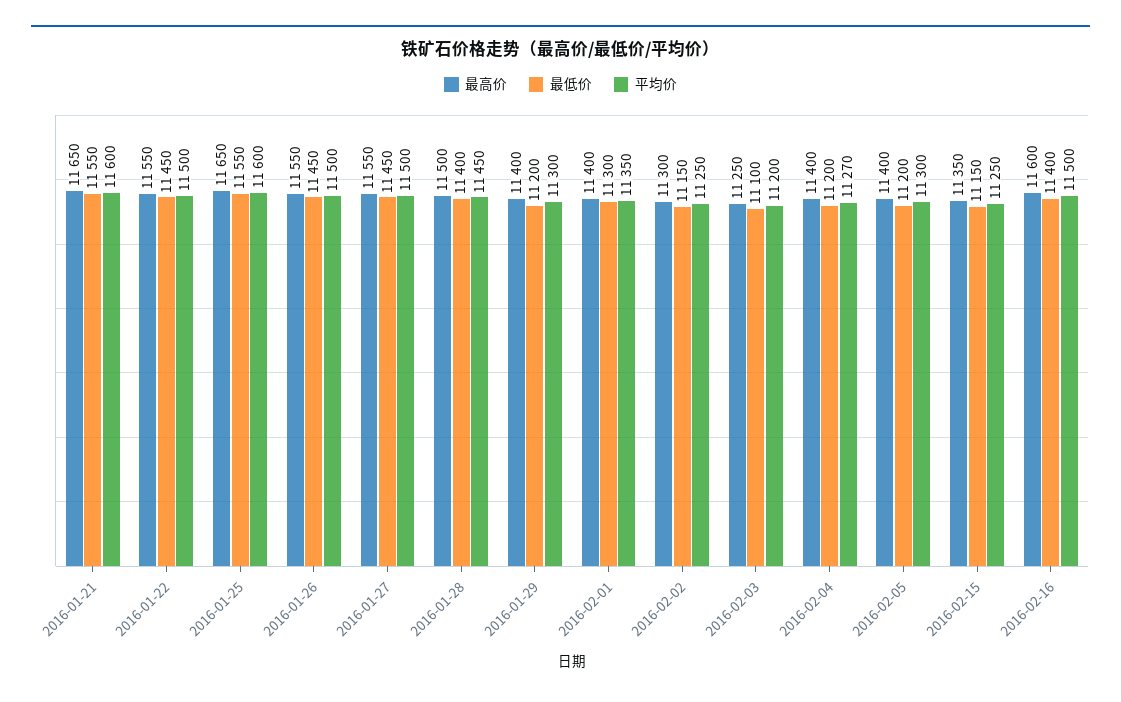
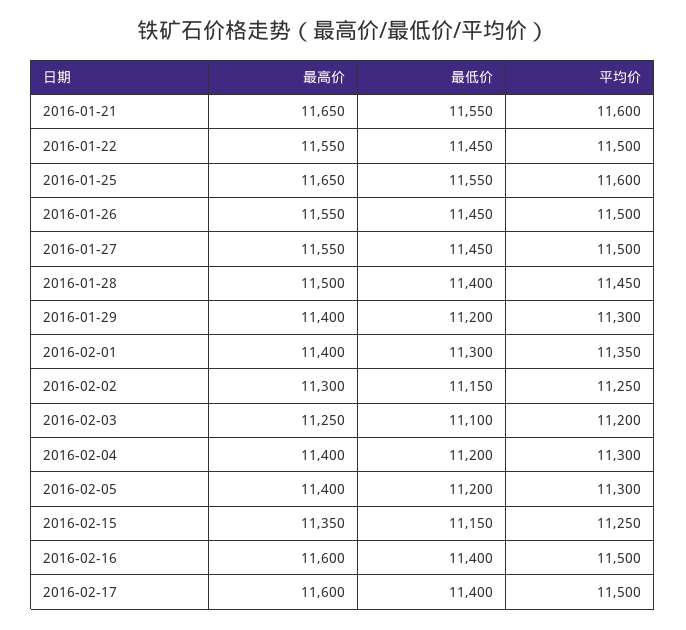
平均价, 2016-02-04: 11270 -> 11300
最高价, 2016-02-17: none -> 11600
最低价, 2016-02-17: none -> 11400
平均价, 2016-02-17: none -> 11500

